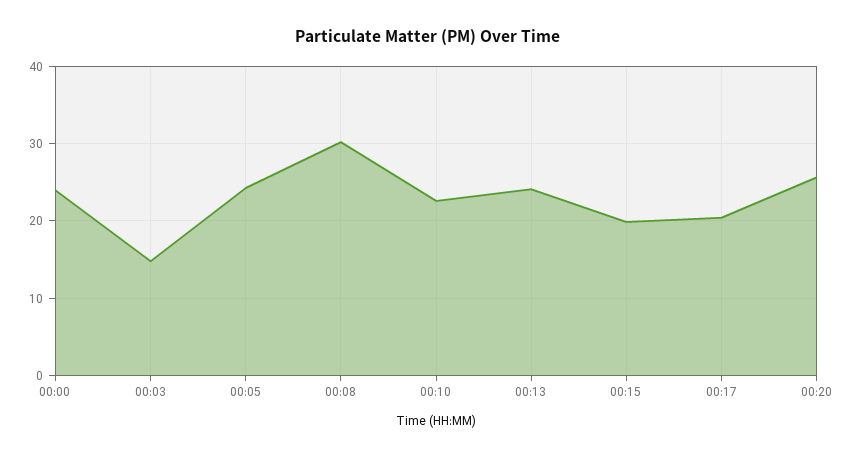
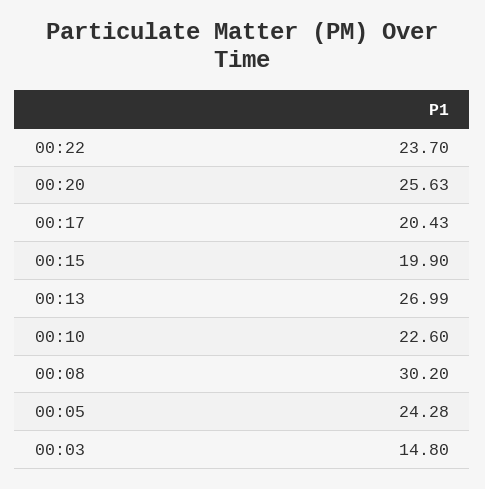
00:00: 24 -> none
00:13: 24 -> 26.99
00:22: none -> 23.7

